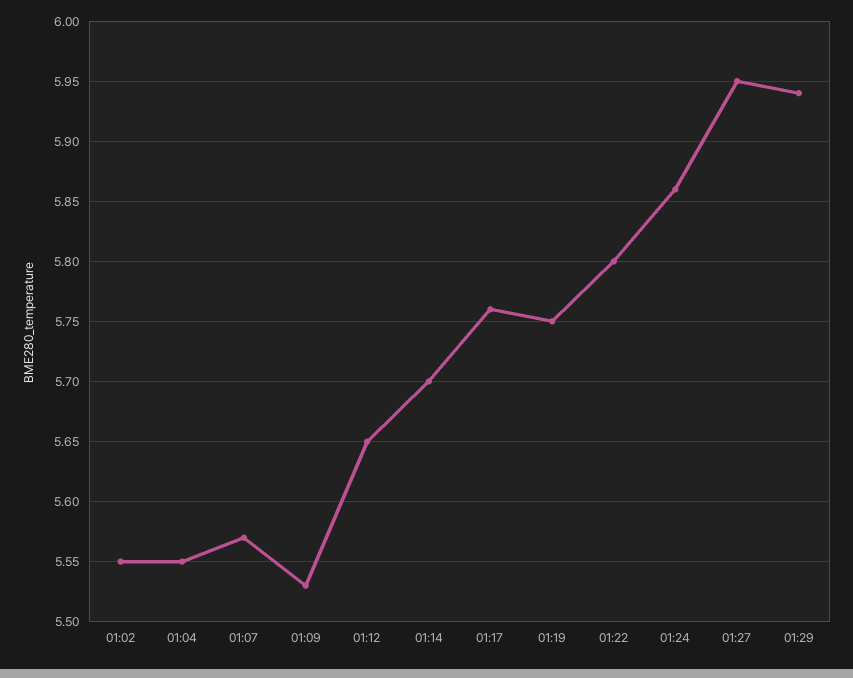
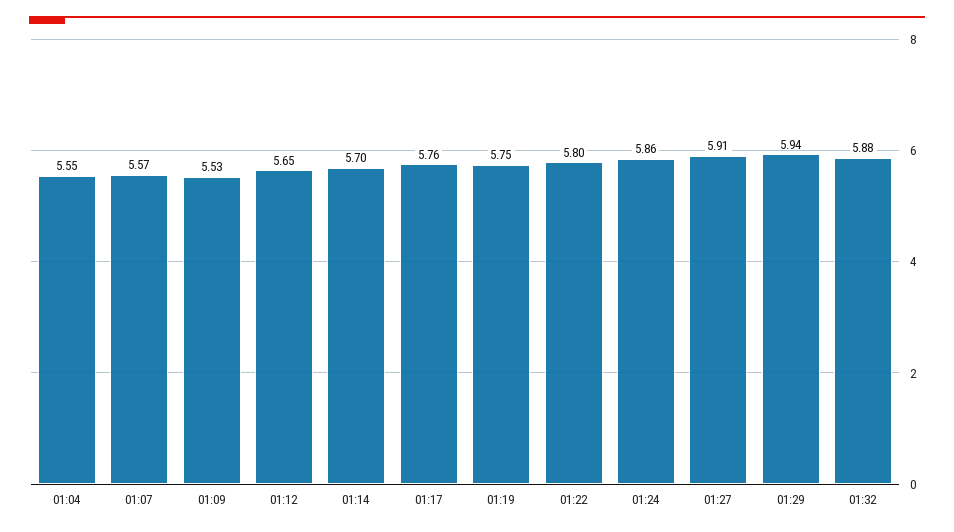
01:02: 5.55 -> none
01:27: 5.95 -> 5.91
01:32: none -> 5.88

